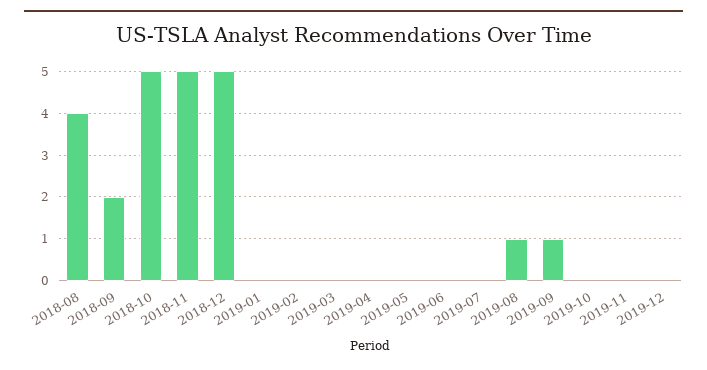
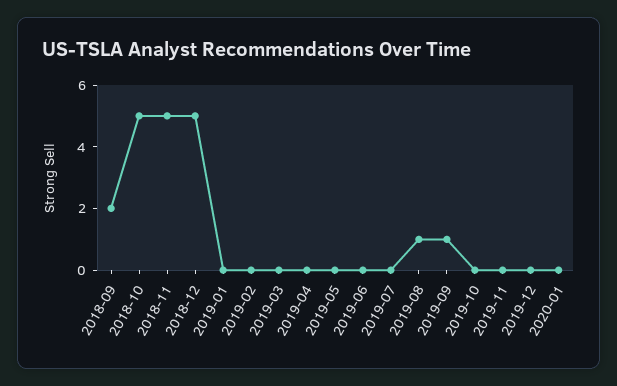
2018-08: 4 -> none
2020-01: none -> 0

